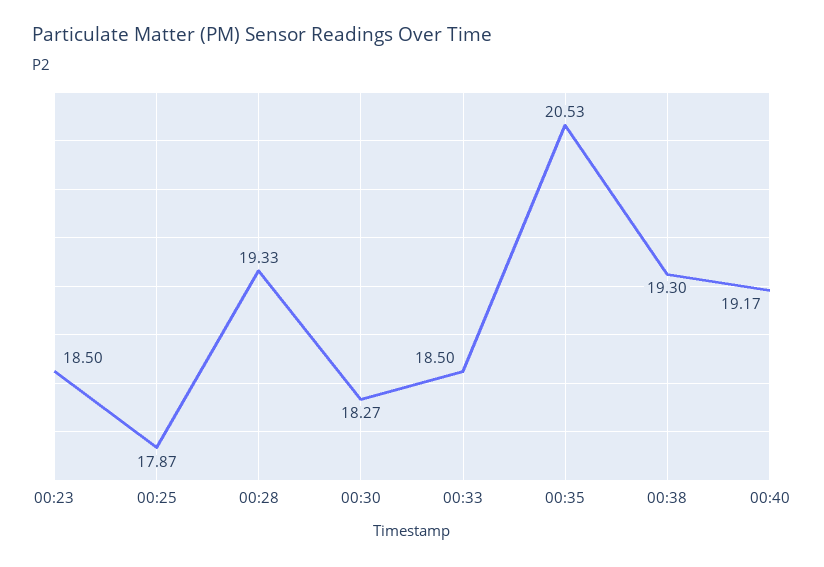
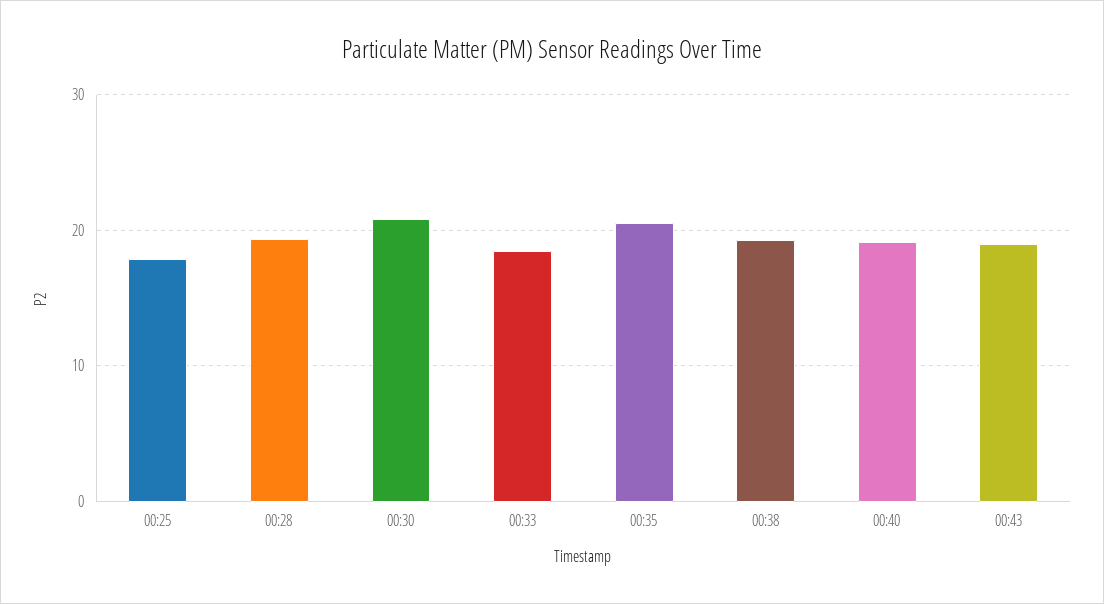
00:23: 18.5 -> none
00:30: 18.27 -> 21
00:43: none -> 19

